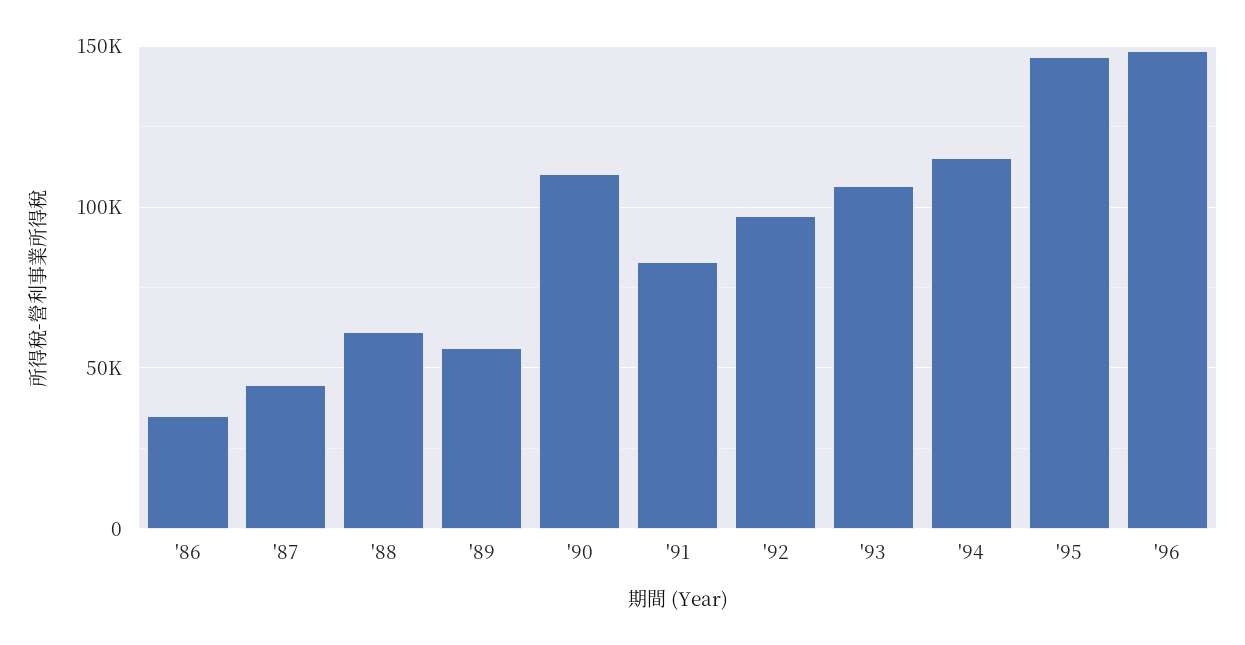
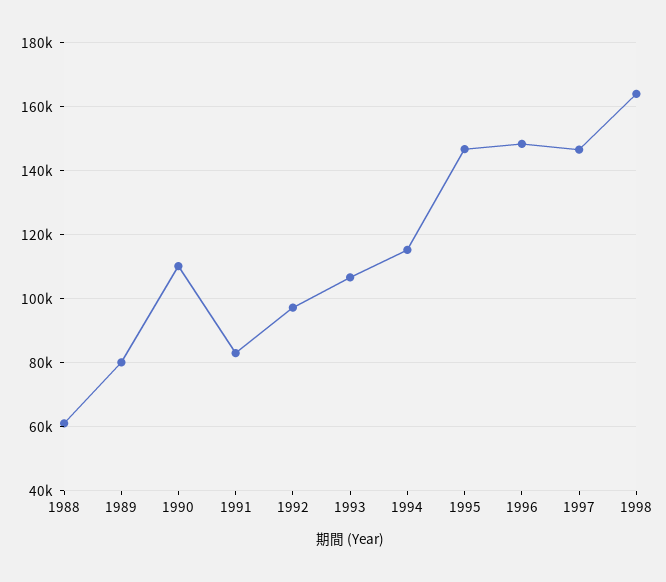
'86: 35000 -> none
'87: 45000 -> none
'89: 55000 -> 80000
1997: none -> 146000
1998: none -> 164000

